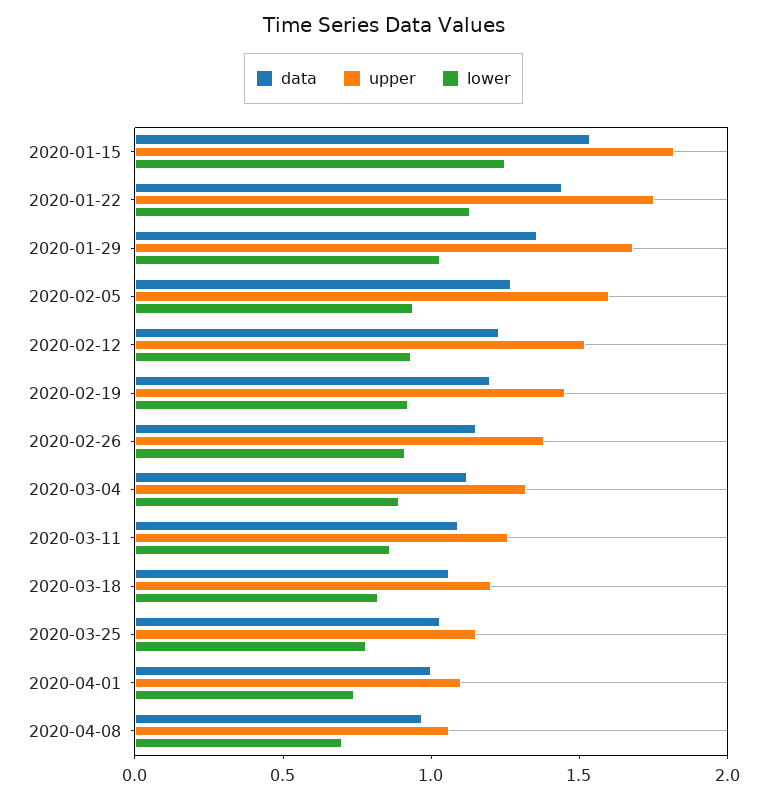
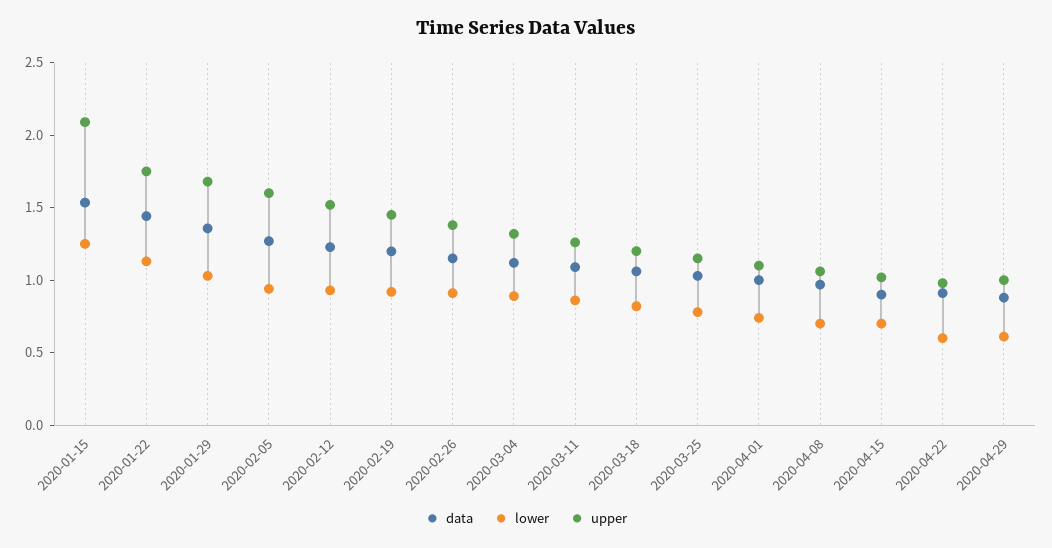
upper, 2020-01-15: 1.8 -> 2.1
data, 2020-04-15: none -> 0.9
lower, 2020-04-15: none -> 0.7
upper, 2020-04-15: none -> 1
data, 2020-04-22: none -> 0.9
lower, 2020-04-22: none -> 0.6
upper, 2020-04-22: none -> 1
data, 2020-04-29: none -> 0.9
lower, 2020-04-29: none -> 0.6
upper, 2020-04-29: none -> 1

